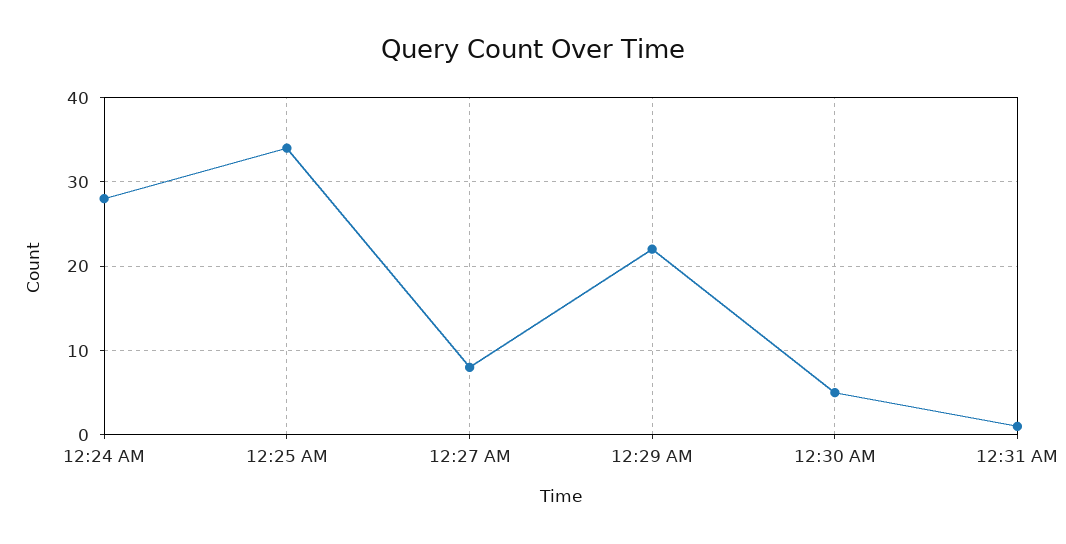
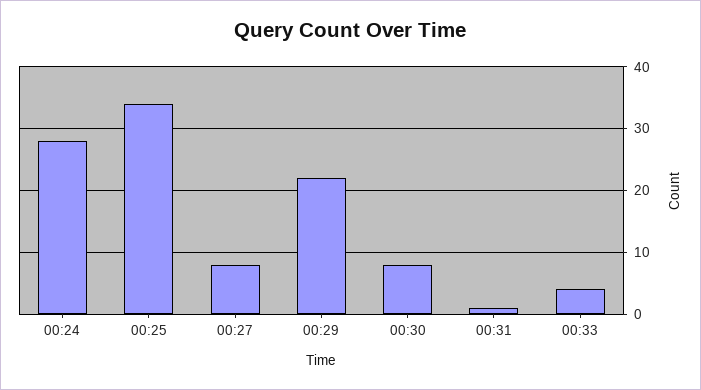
12:30 AM: 5 -> 8
00:33: none -> 4

